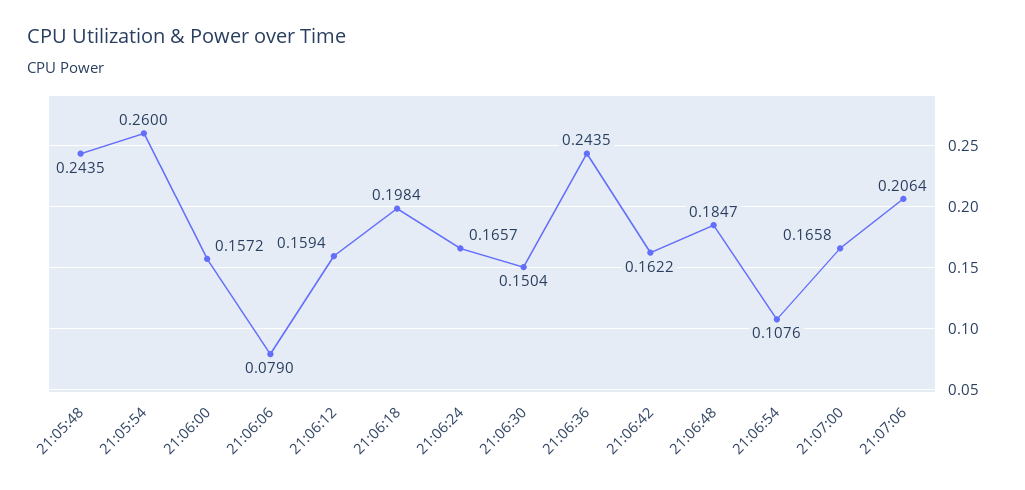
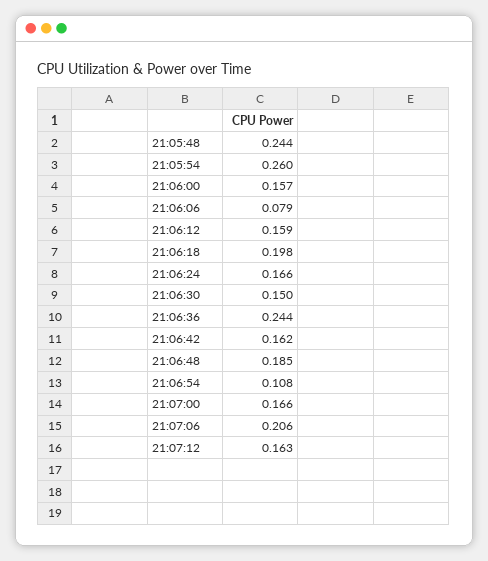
21:07:12: none -> 0.163

